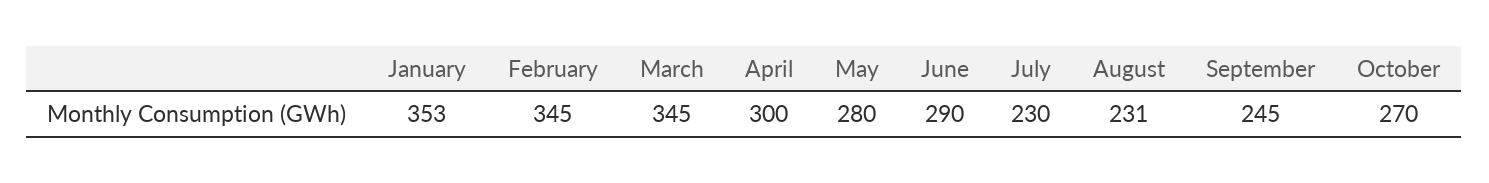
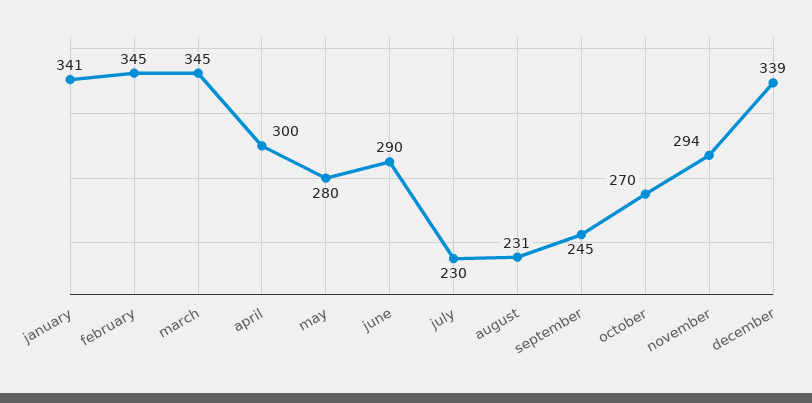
January: 353 -> 341
november: none -> 294
december: none -> 339

